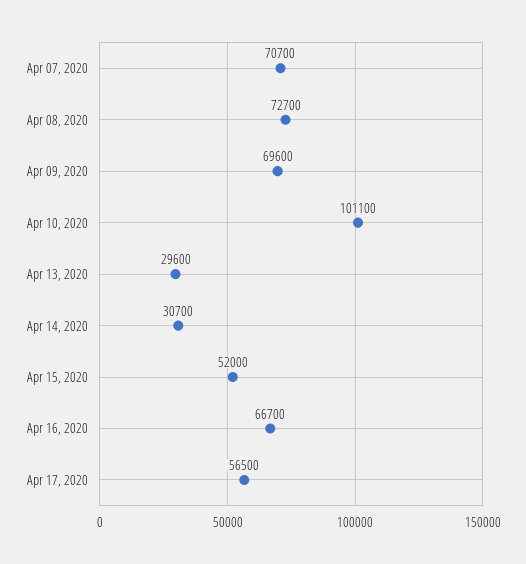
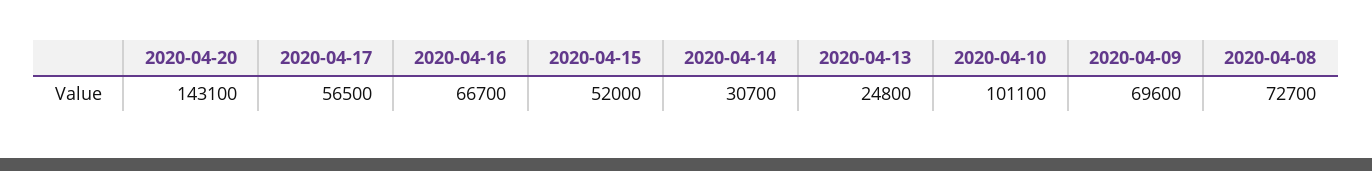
Apr 07, 2020: 70700 -> none
Apr 13, 2020: 29600 -> 24800
2020-04-20: none -> 143100

